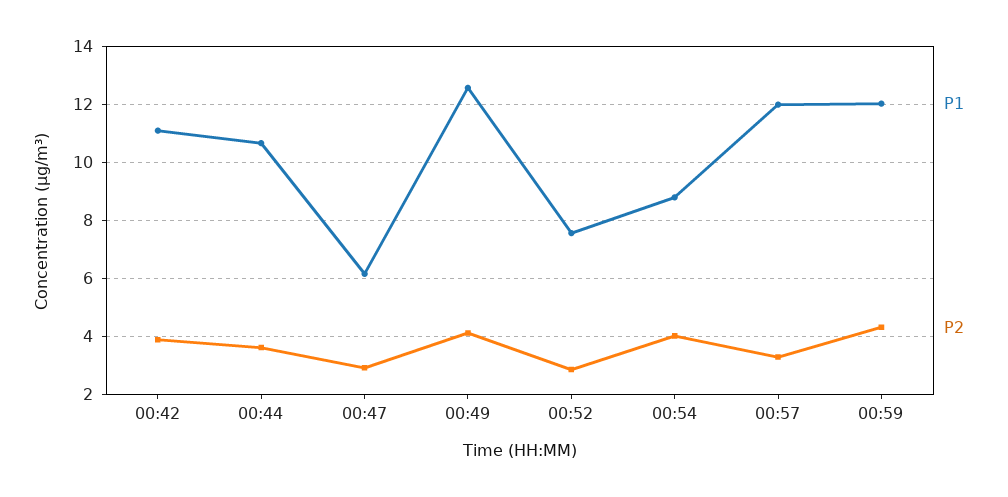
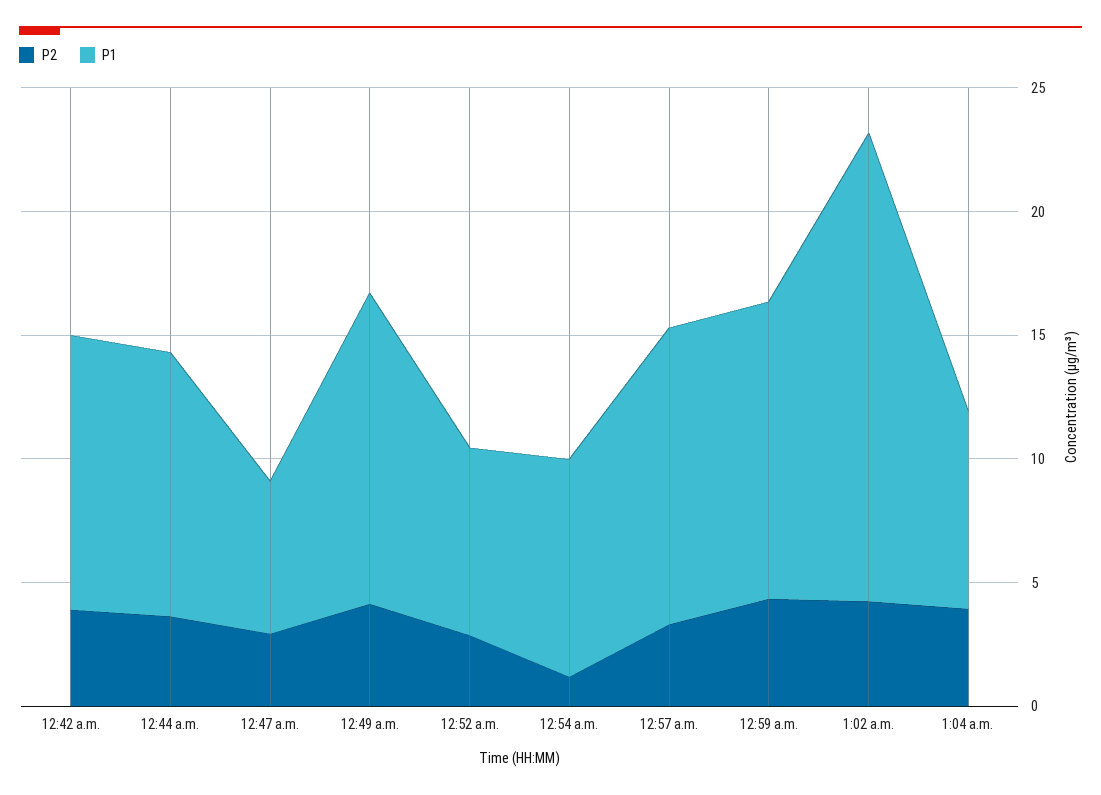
P2, 00:54: 4 -> 1
P2, 1:02 a.m.: none -> 4
P1, 1:02 a.m.: none -> 19
P2, 1:04 a.m.: none -> 4
P1, 1:04 a.m.: none -> 8

